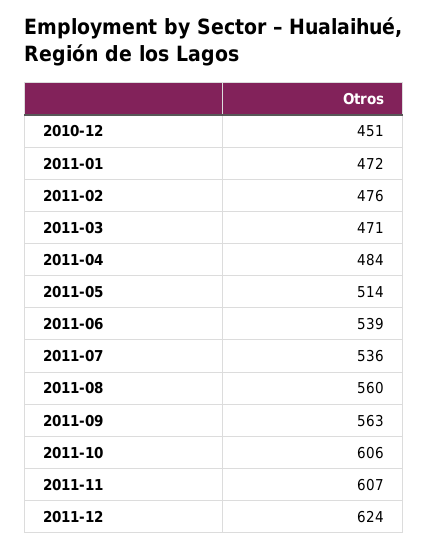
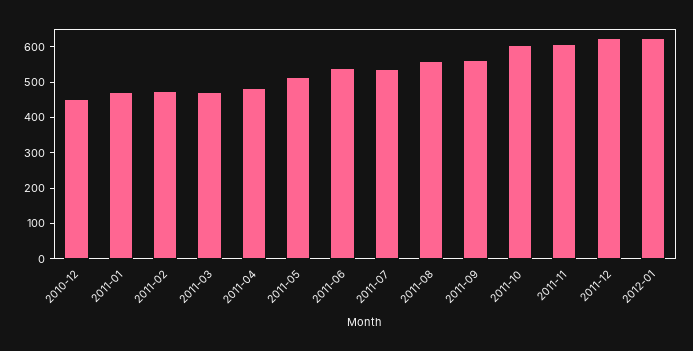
2012-01: none -> 625

